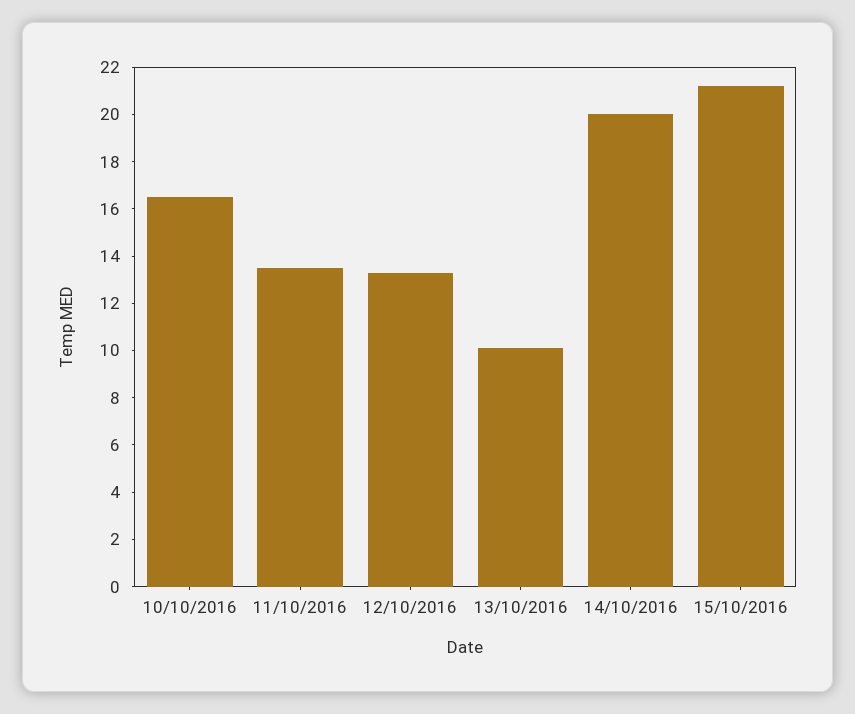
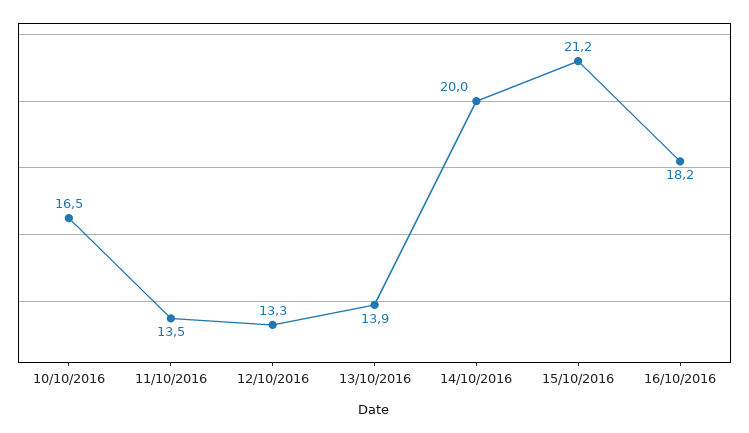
13/10/2016: 10 -> 13.9
16/10/2016: none -> 18.2

